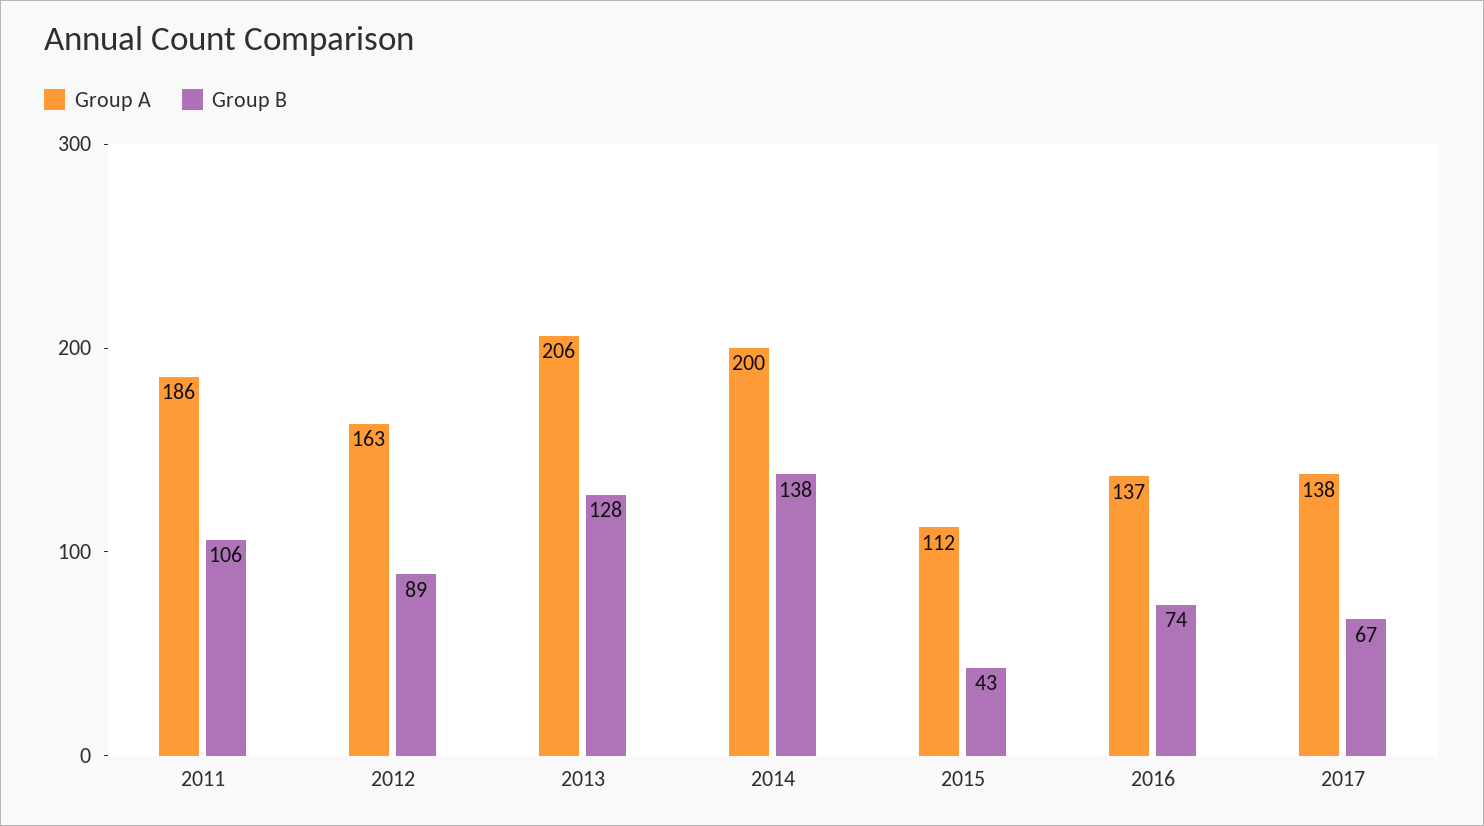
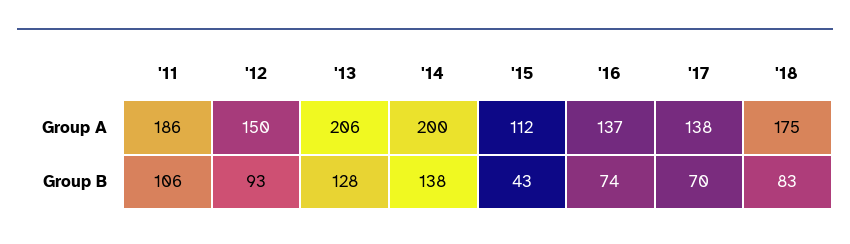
Group A, 2012: 163 -> 150
Group B, 2012: 89 -> 93
Group B, 2017: 67 -> 70
Group A, '18: none -> 175
Group B, '18: none -> 83

